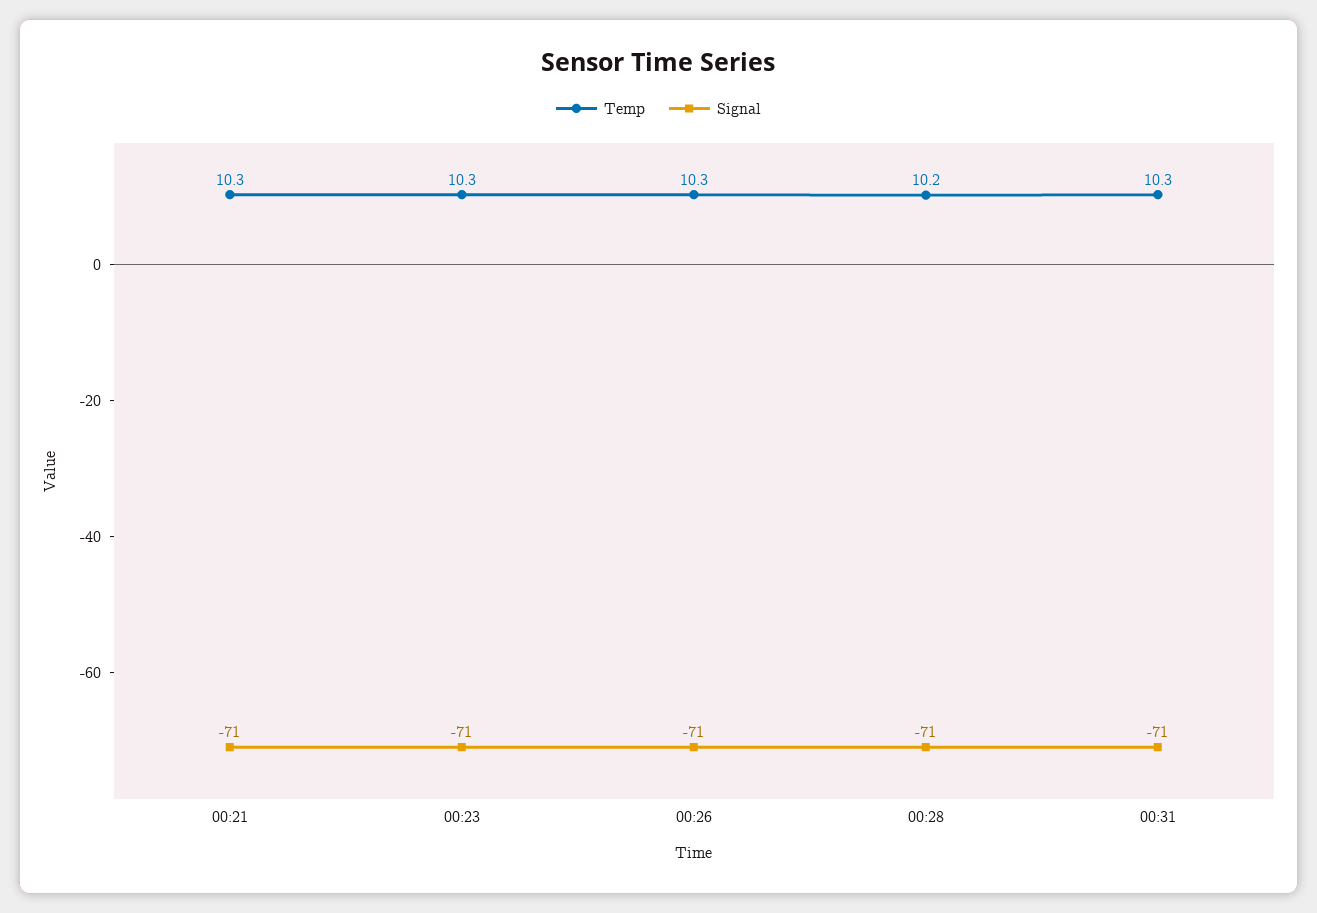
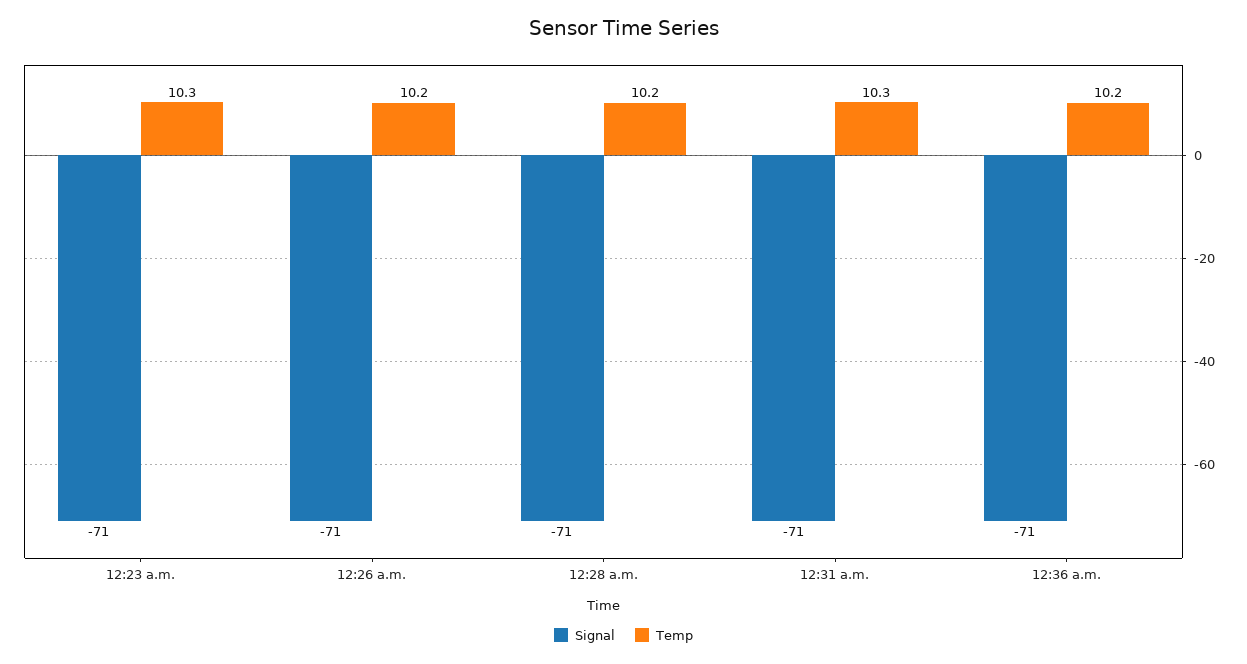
Temp, 00:21: 10.3 -> none
Signal, 00:21: -71 -> none
Temp, 00:26: 10.3 -> 10.2
Signal, 12:36 a.m.: none -> -71
Temp, 12:36 a.m.: none -> 10.2

